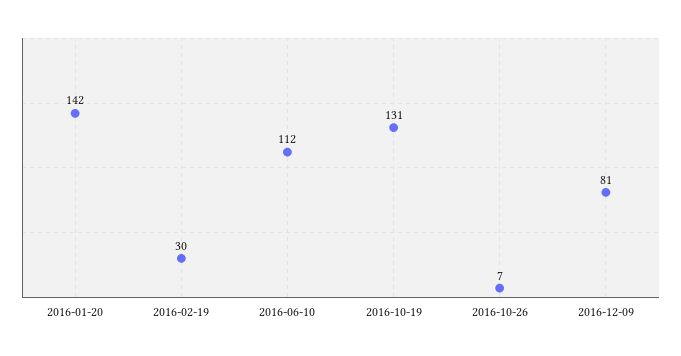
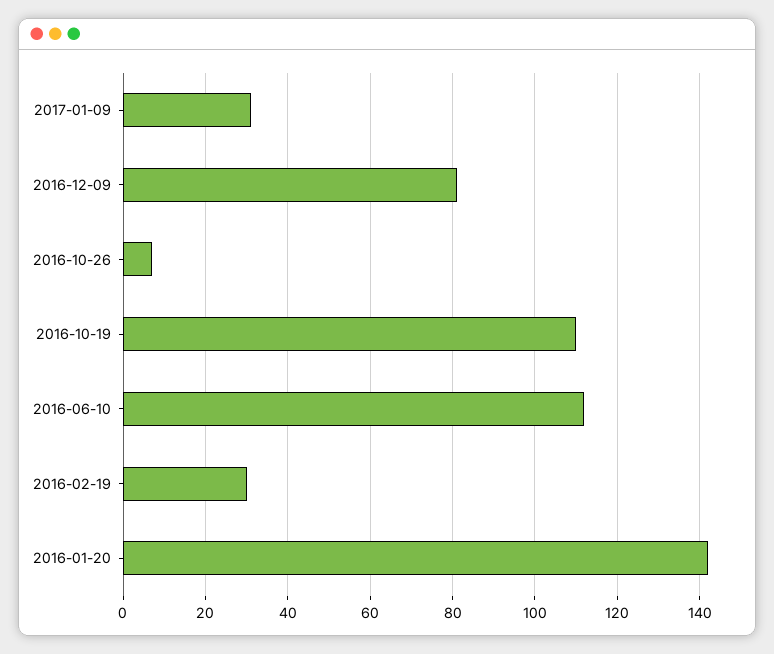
2016-10-19: 131 -> 110
2017-01-09: none -> 30

